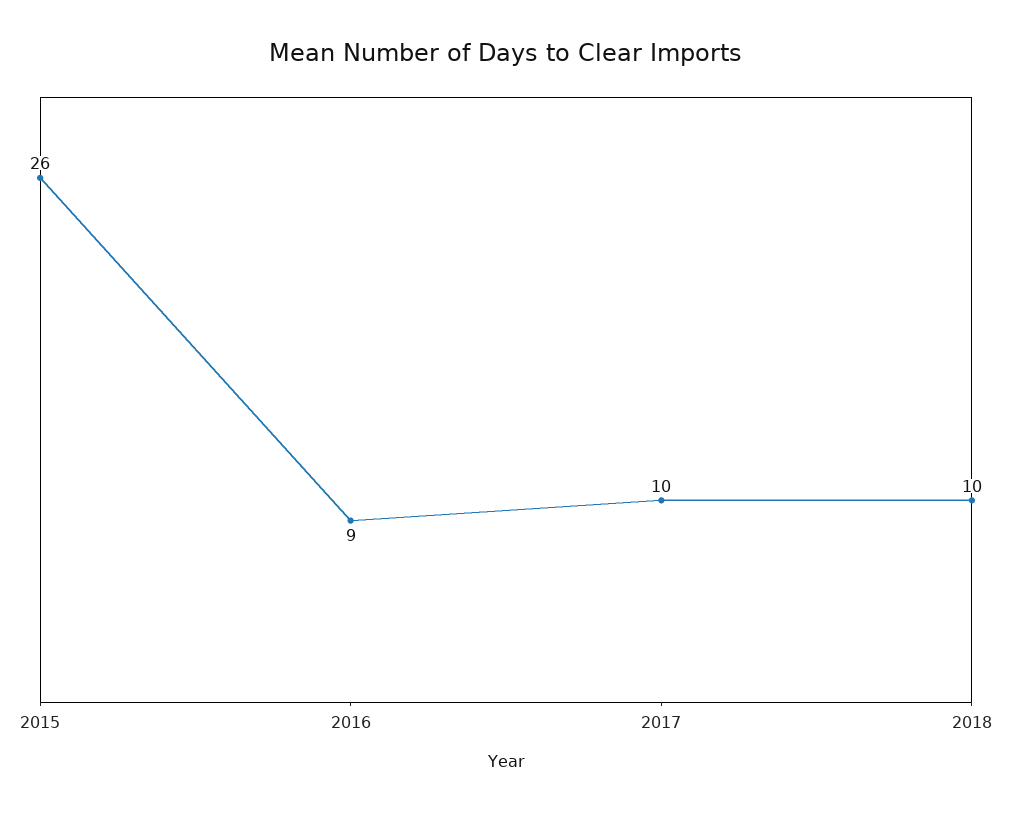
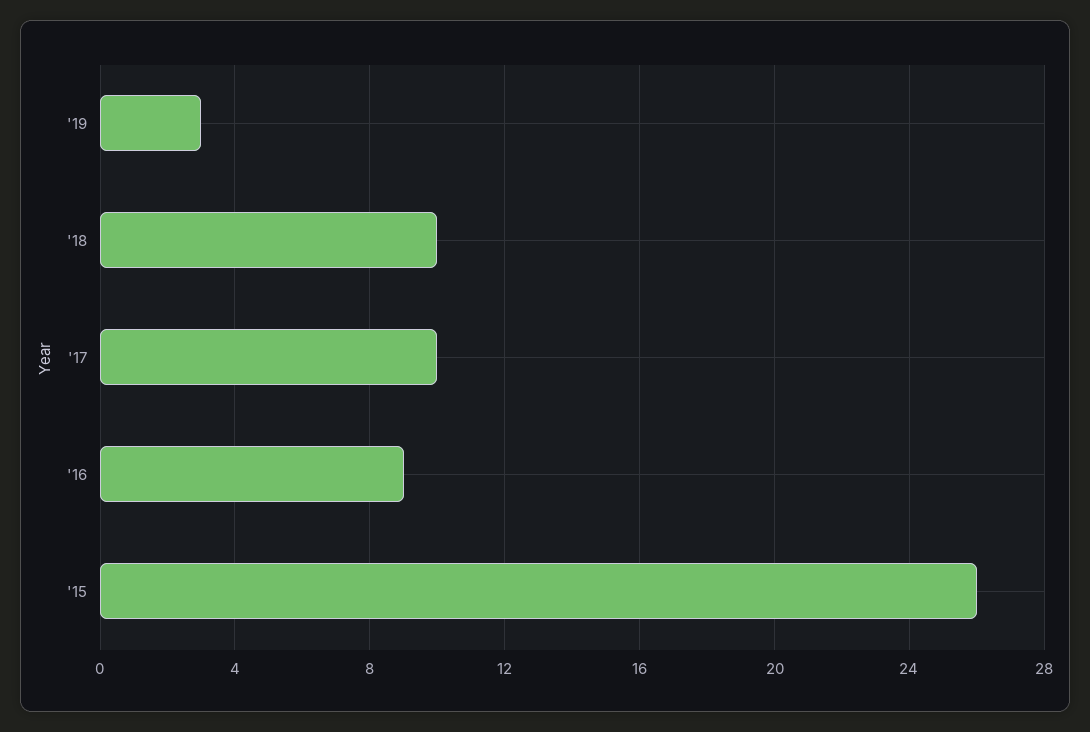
'19: none -> 3

